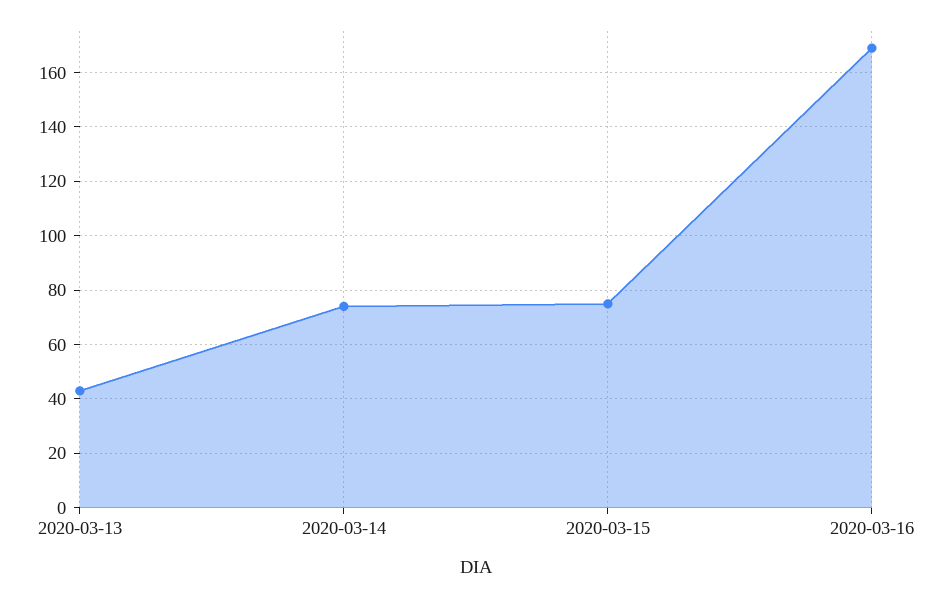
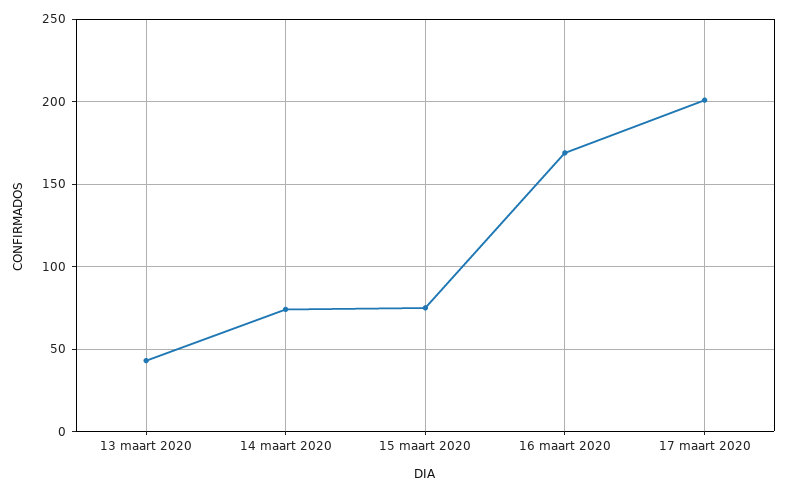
17 maart 2020: none -> 200

